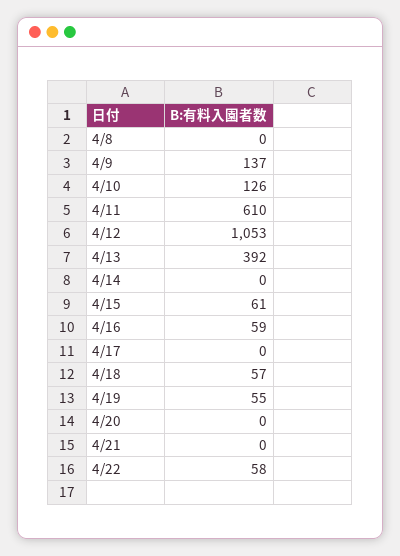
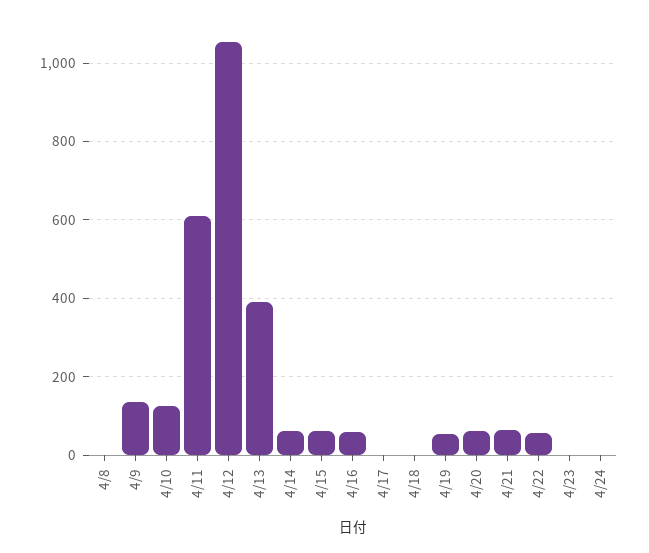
4/14: 0 -> 60
4/18: 57 -> 0
4/20: 0 -> 60
4/21: 0 -> 60
4/23: none -> 0
4/24: none -> 0

